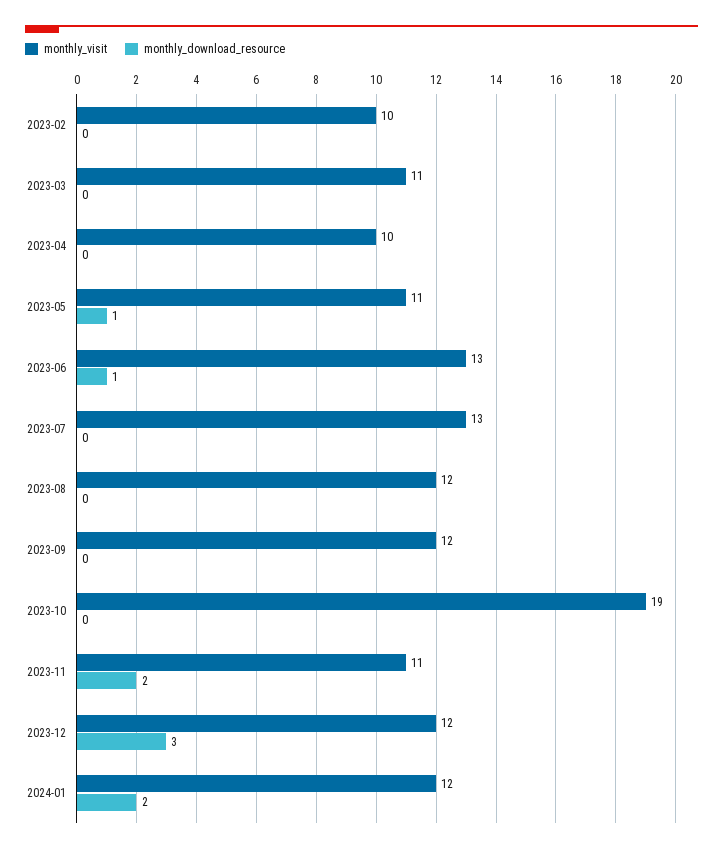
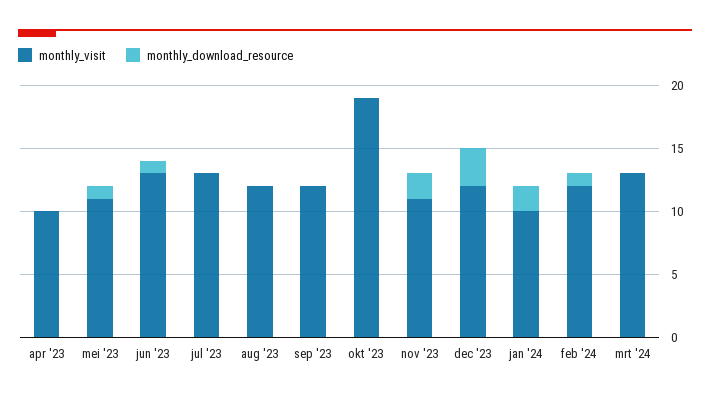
monthly_visit, 2023-02: 10 -> none
monthly_download_resource, 2023-02: 0 -> none
monthly_visit, 2023-03: 11 -> none
monthly_download_resource, 2023-03: 0 -> none
monthly_visit, 2024-01: 12 -> 10
monthly_visit, feb '24: none -> 12
monthly_download_resource, feb '24: none -> 1
monthly_visit, mrt '24: none -> 13
monthly_download_resource, mrt '24: none -> 0

